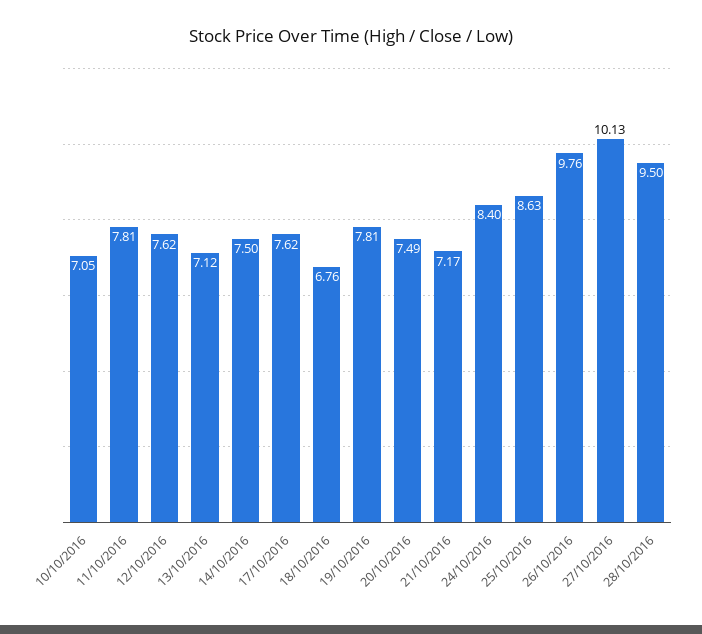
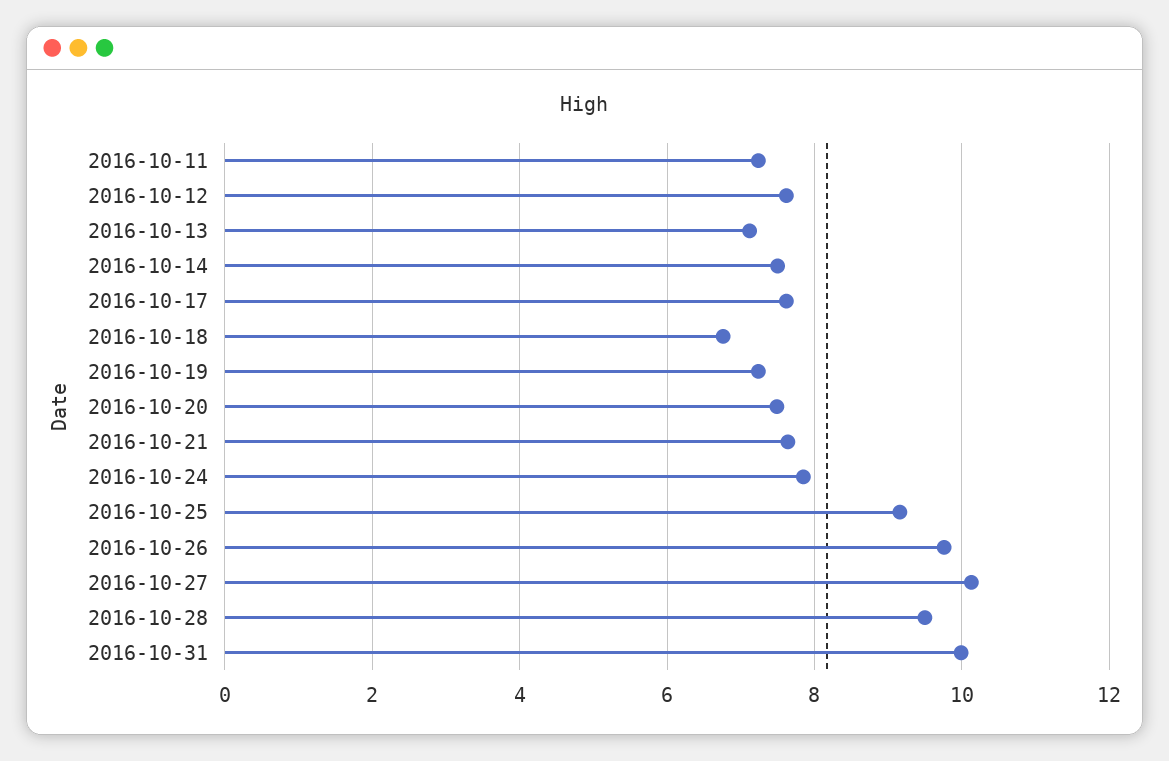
10/10/2016: 7.05 -> none
11/10/2016: 7.81 -> 7.2
19/10/2016: 7.81 -> 7.2
21/10/2016: 7.17 -> 7.6
24/10/2016: 8.4 -> 7.8
25/10/2016: 8.63 -> 9.2
2016-10-31: none -> 10

